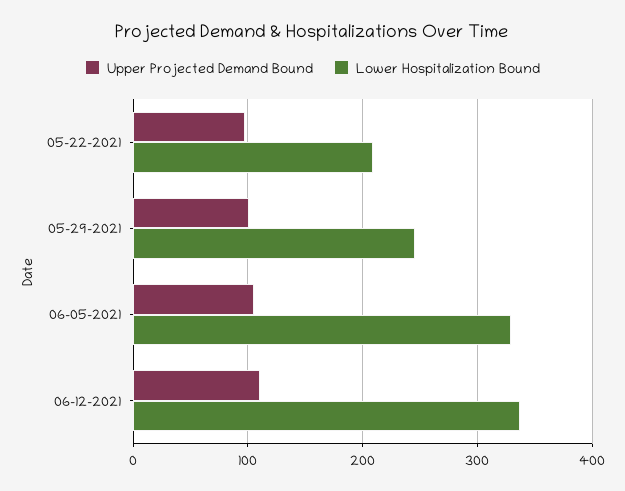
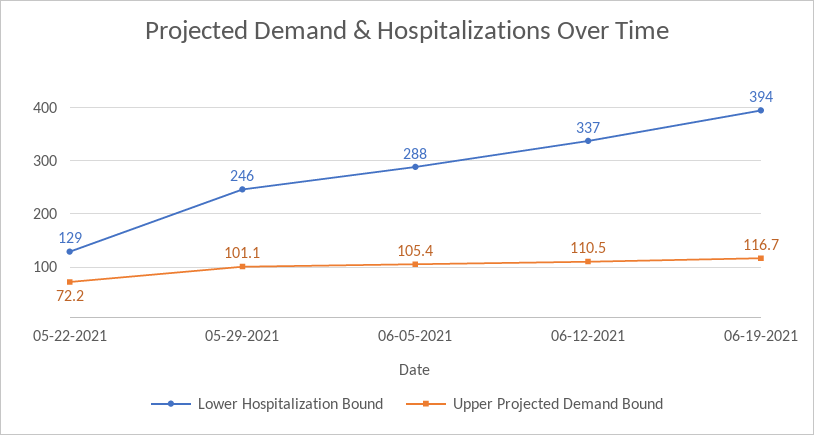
Upper Projected Demand Bound, 05-22-2021: 100 -> 72.2
Lower Hospitalization Bound, 05-22-2021: 210 -> 129
Lower Hospitalization Bound, 06-05-2021: 330 -> 288
Lower Hospitalization Bound, 06-19-2021: none -> 394
Upper Projected Demand Bound, 06-19-2021: none -> 116.7

